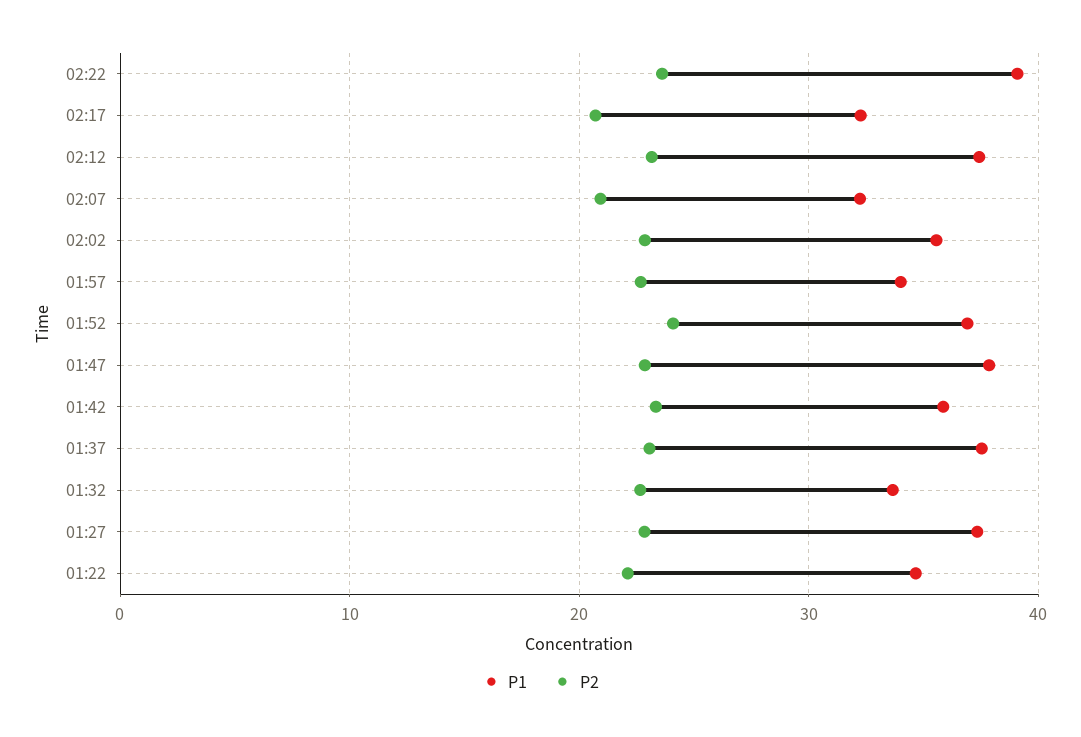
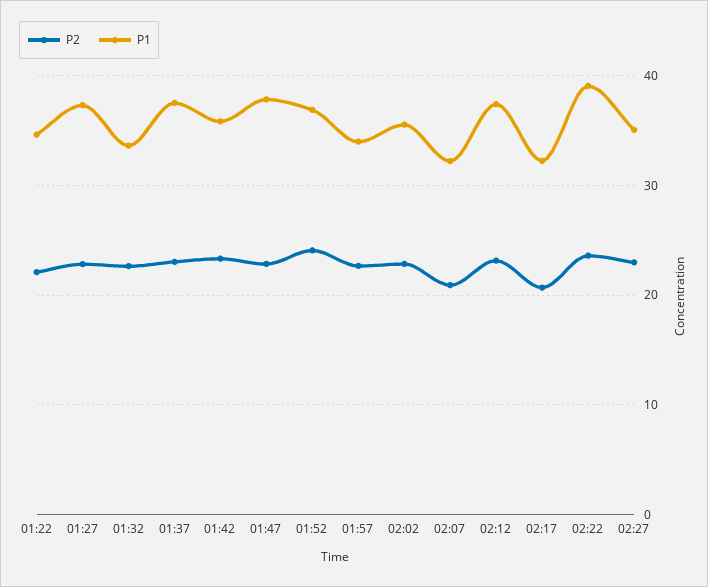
P2, 02:27: none -> 23
P1, 02:27: none -> 35

